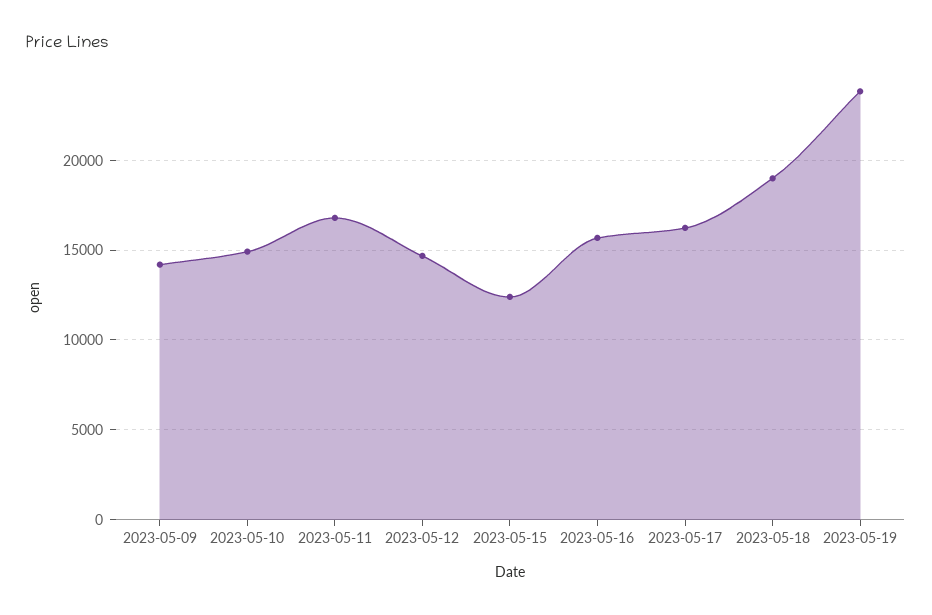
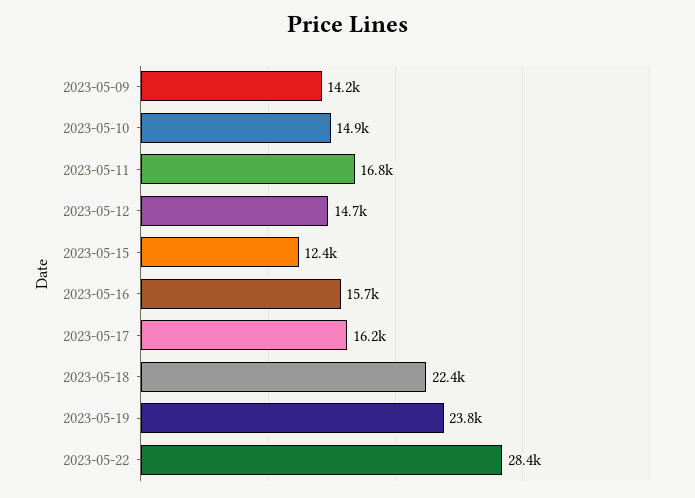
2023-05-18: 19000 -> 22400
2023-05-22: none -> 28400

